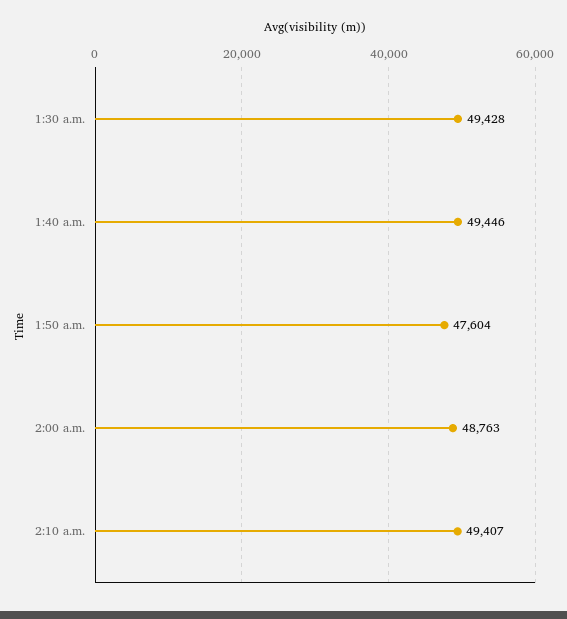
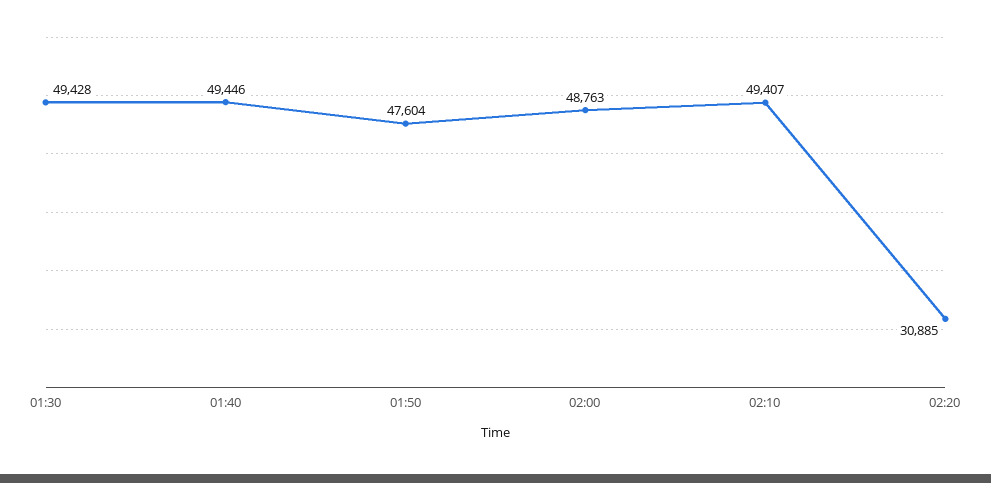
02:20: none -> 30885

